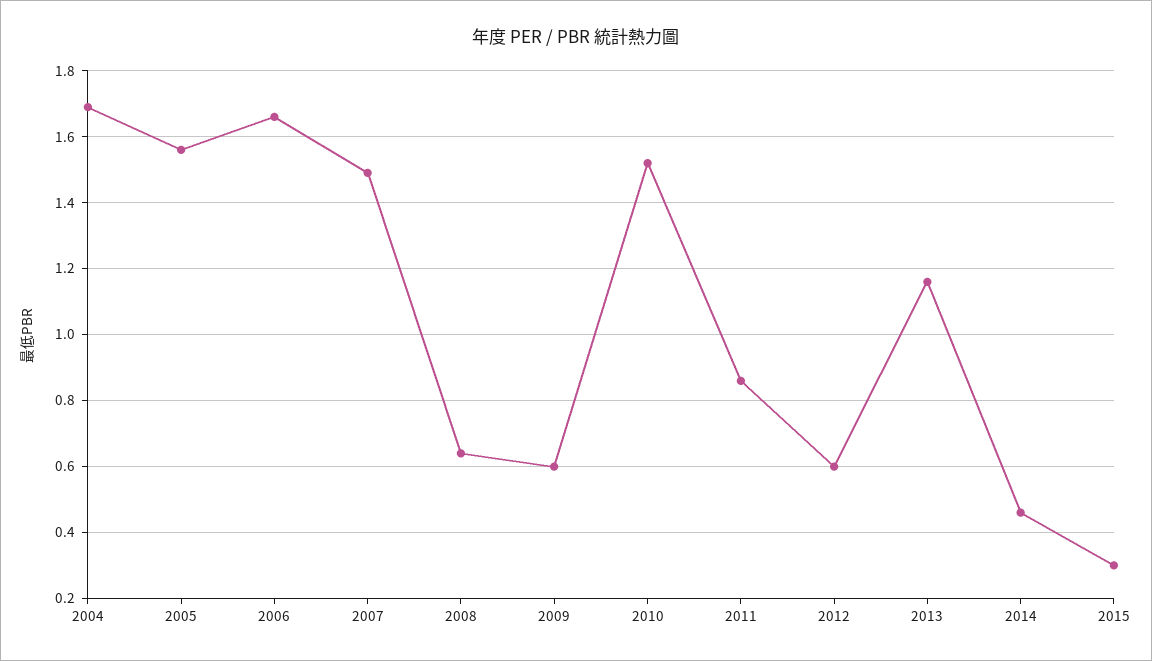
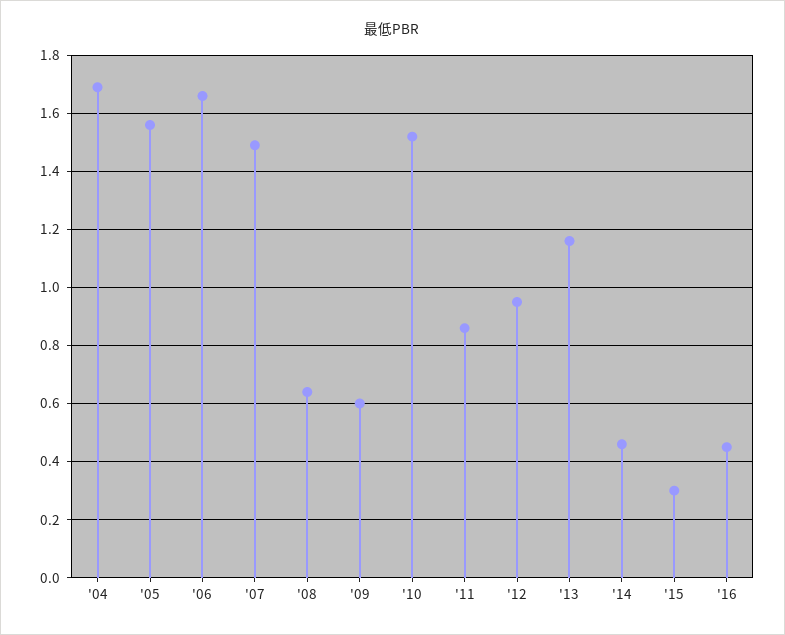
2012: 0.6 -> 0.95
'16: none -> 0.45

